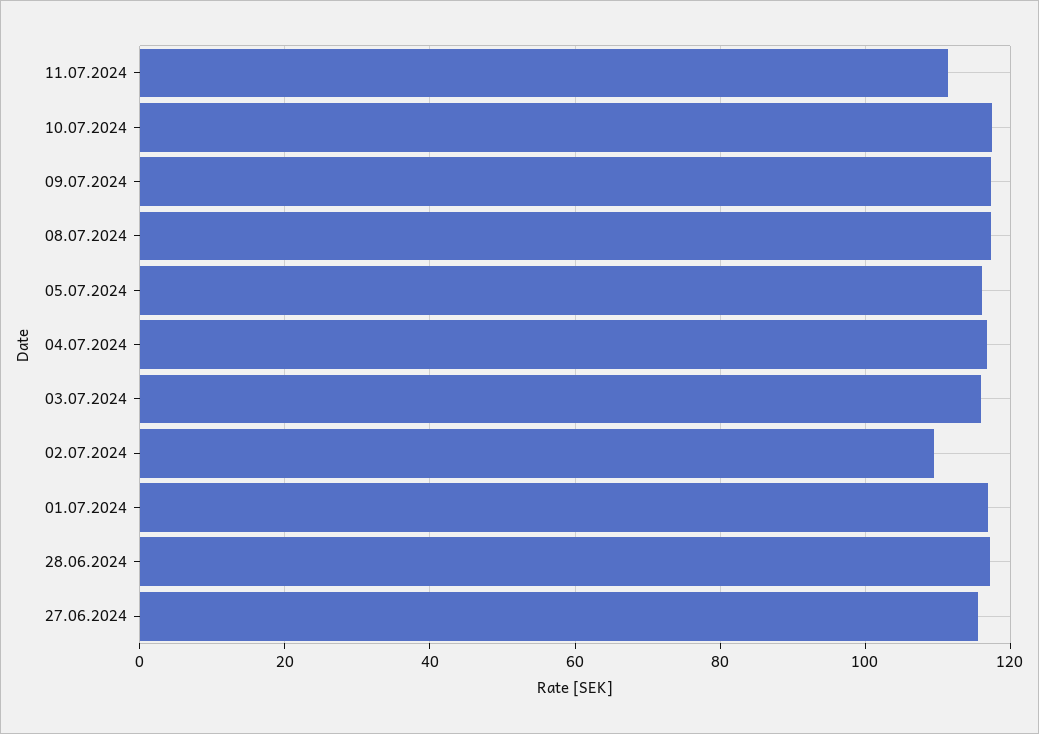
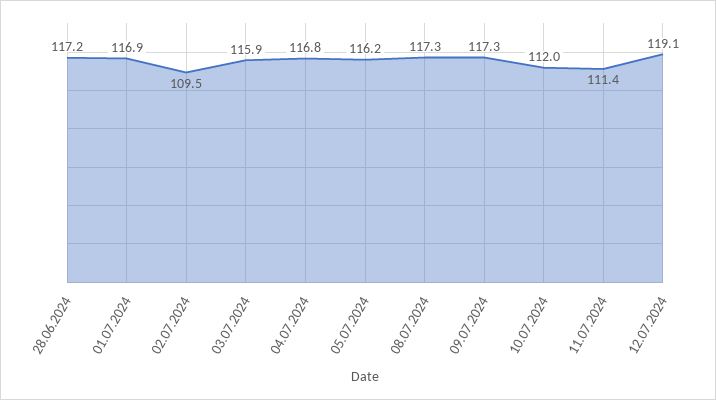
10.07.2024: 118 -> 112
27.06.2024: 116 -> none
12.07.2024: none -> 119.1

